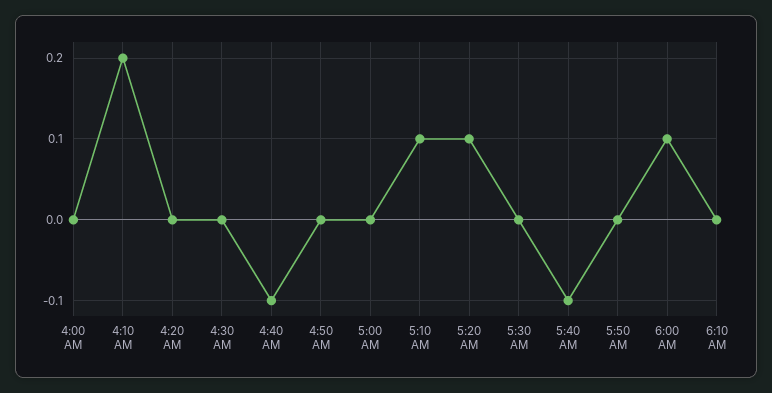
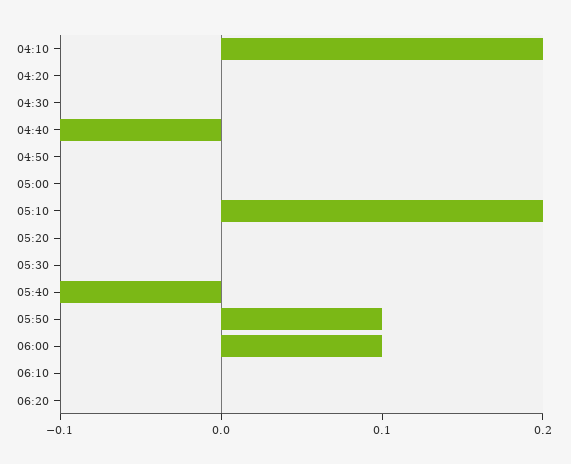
4:00 AM: 0 -> none
5:10 AM: 0.1 -> 0.2
5:20 AM: 0.1 -> 0
5:50 AM: 0 -> 0.1
06:20: none -> 0

